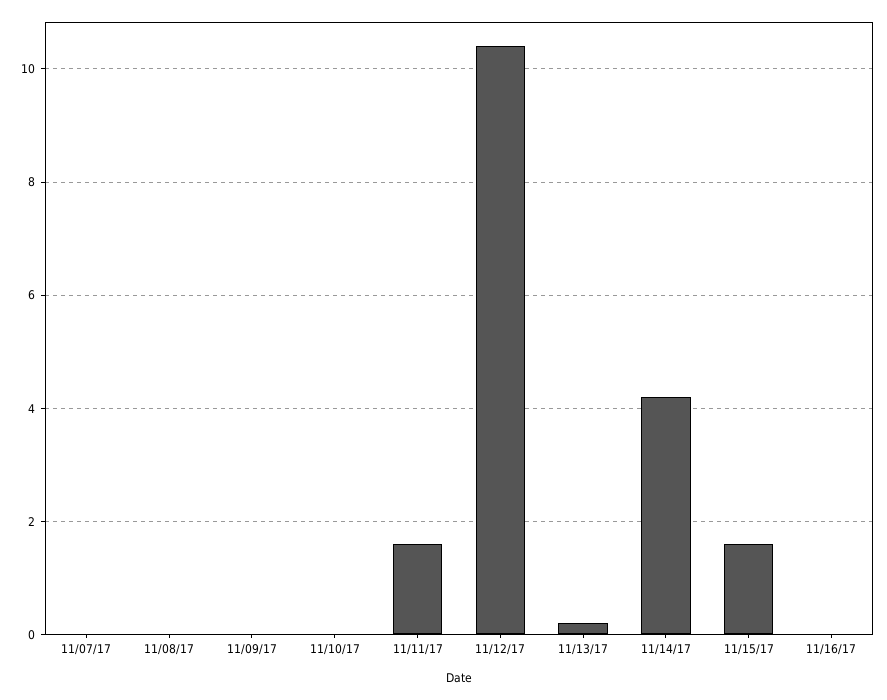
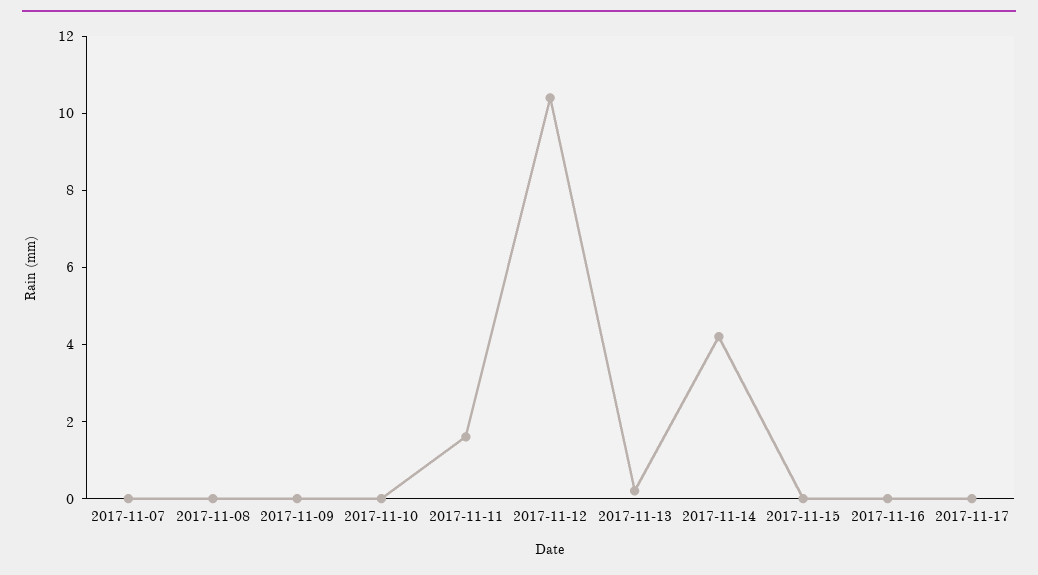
11/15/17: 1.5 -> 0
2017-11-17: none -> 0

